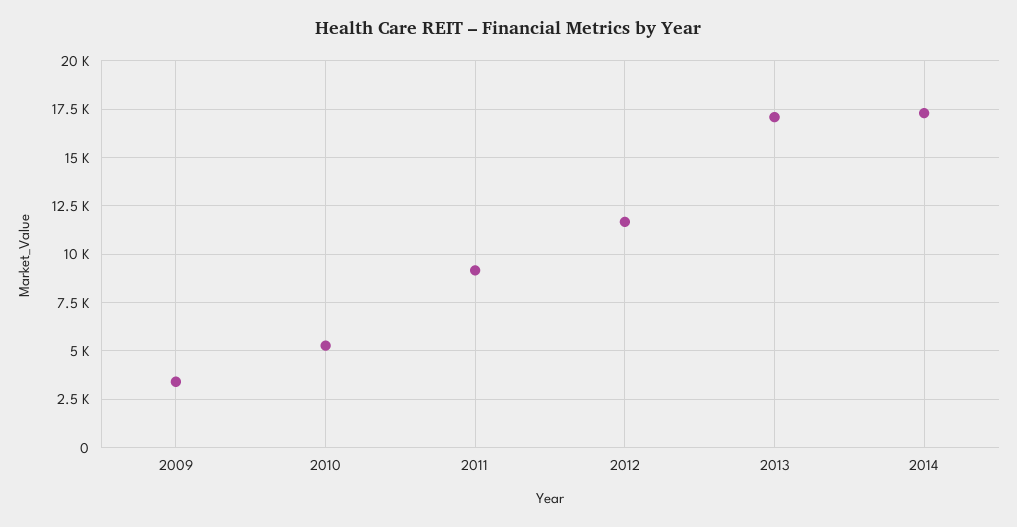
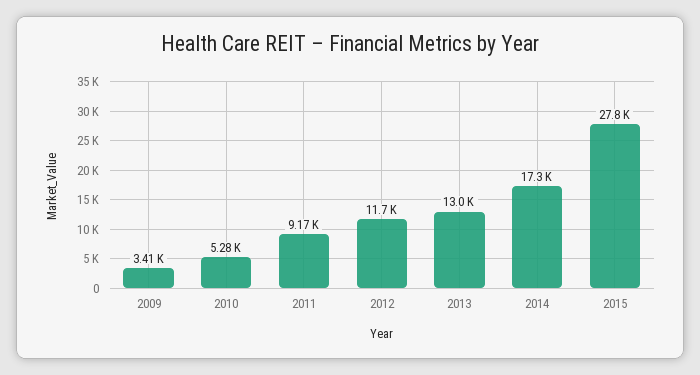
2013: 17000 -> 13000
2015: none -> 27800

